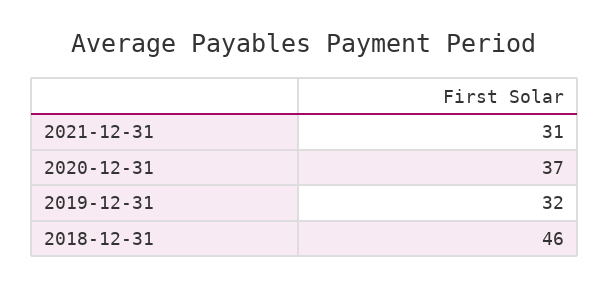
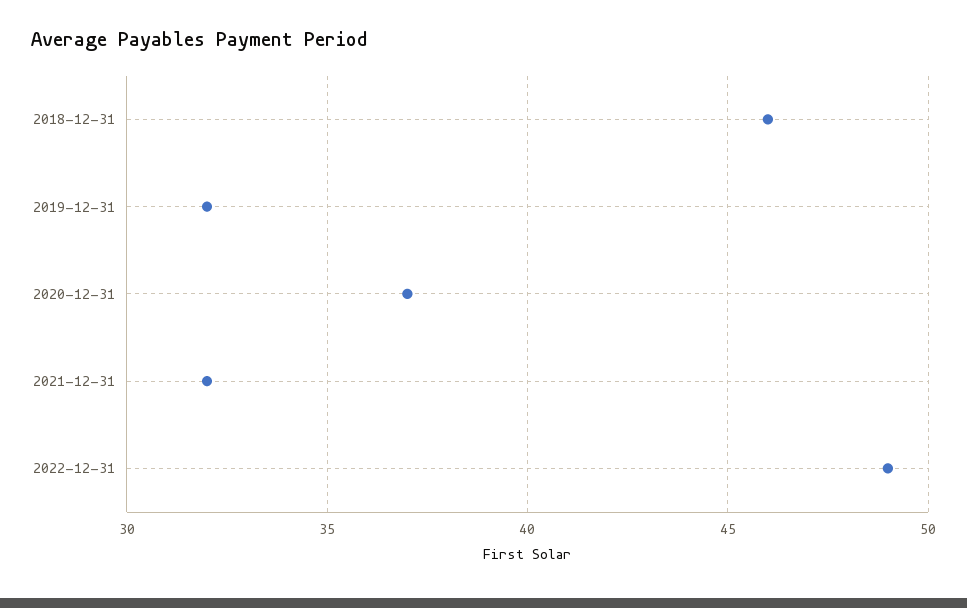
2021-12-31: 31 -> 32
2022-12-31: none -> 49

